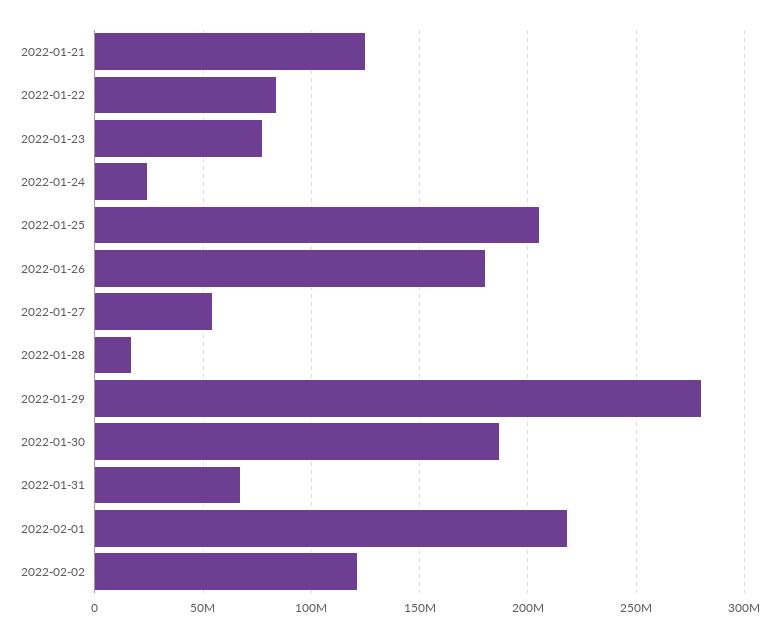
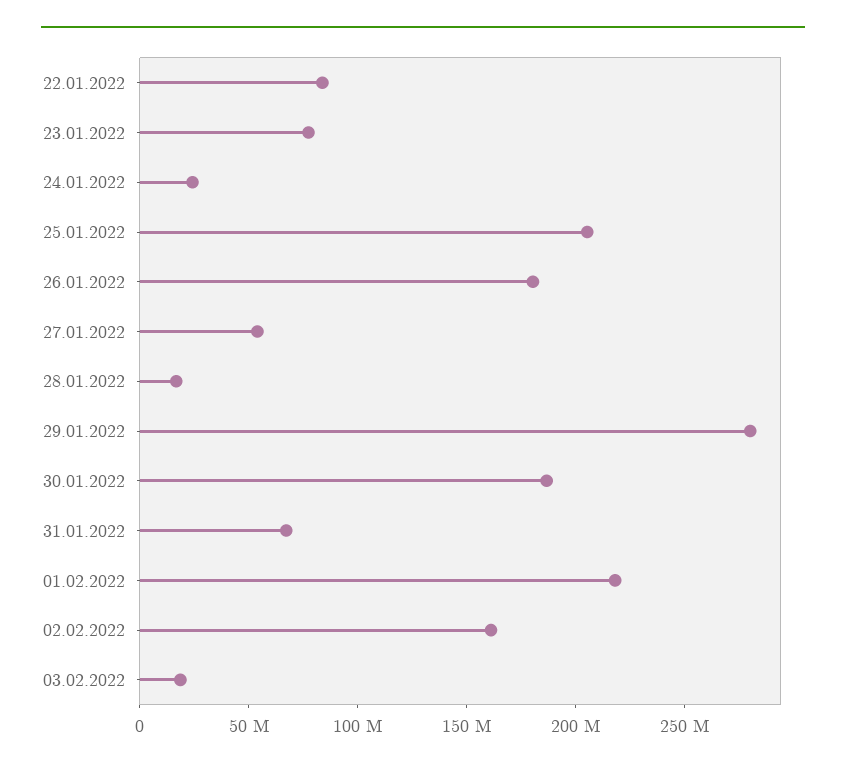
2022-01-21: 125000000 -> none
2022-02-02: 120000000 -> 160000000
03.02.2022: none -> 20000000

